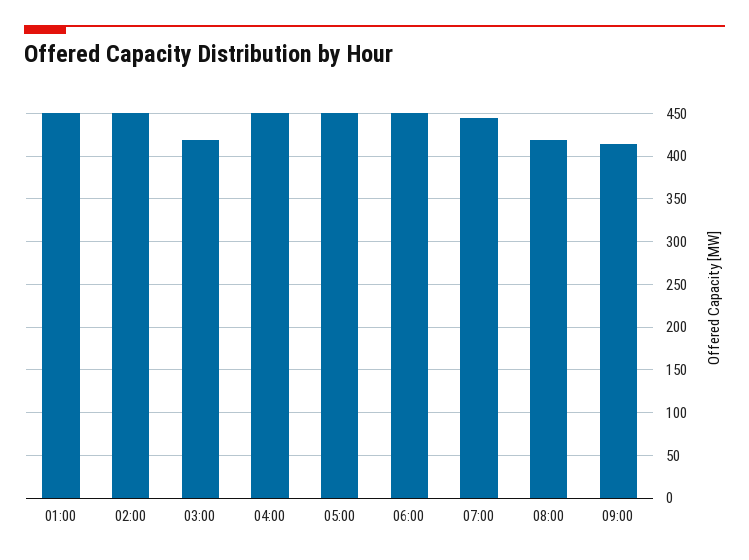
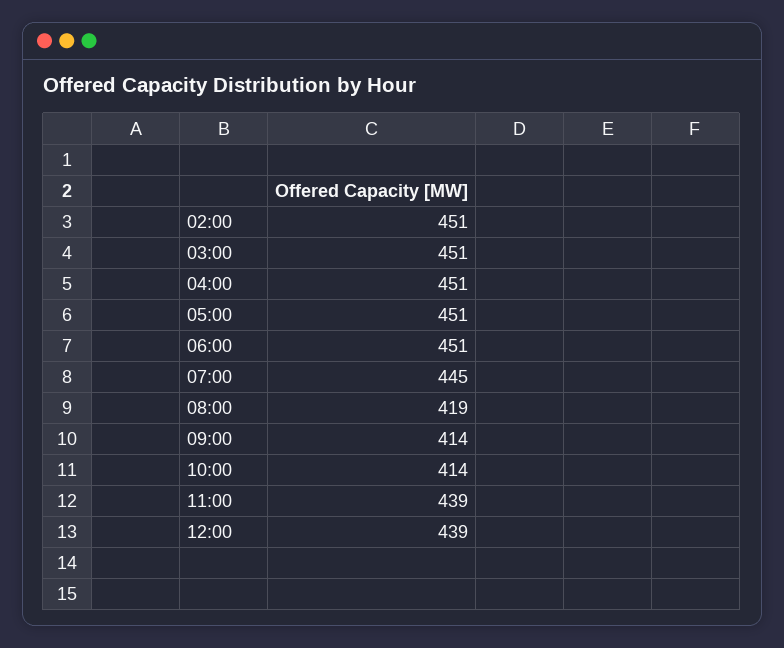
01:00: 450 -> none
03:00: 420 -> 451
10:00: none -> 414
11:00: none -> 439
12:00: none -> 439

